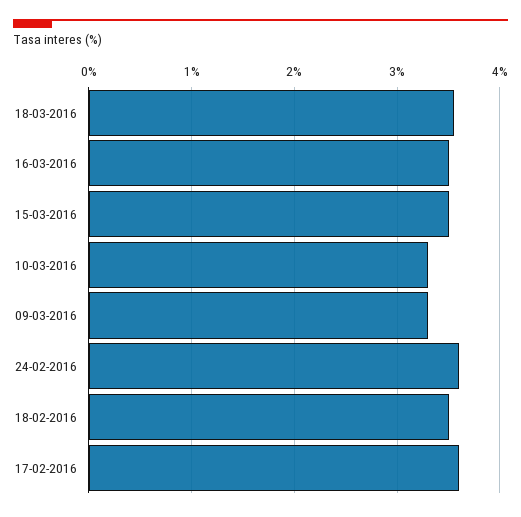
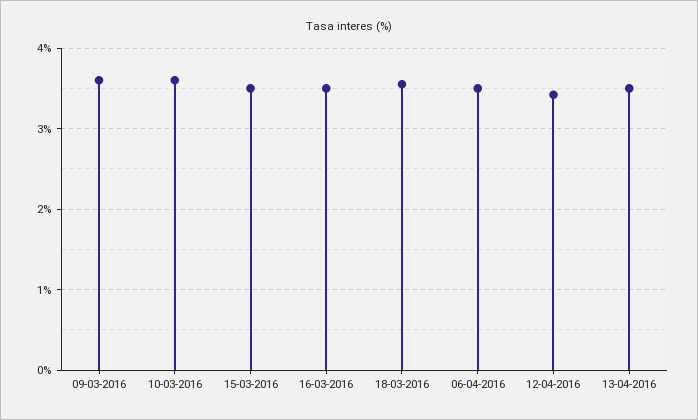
10-03-2016: 3.3 -> 3.6
09-03-2016: 3.3 -> 3.6
24-02-2016: 3.6 -> none
18-02-2016: 3.5 -> none
17-02-2016: 3.6 -> none
06-04-2016: none -> 3.5
12-04-2016: none -> 3.4
13-04-2016: none -> 3.5

